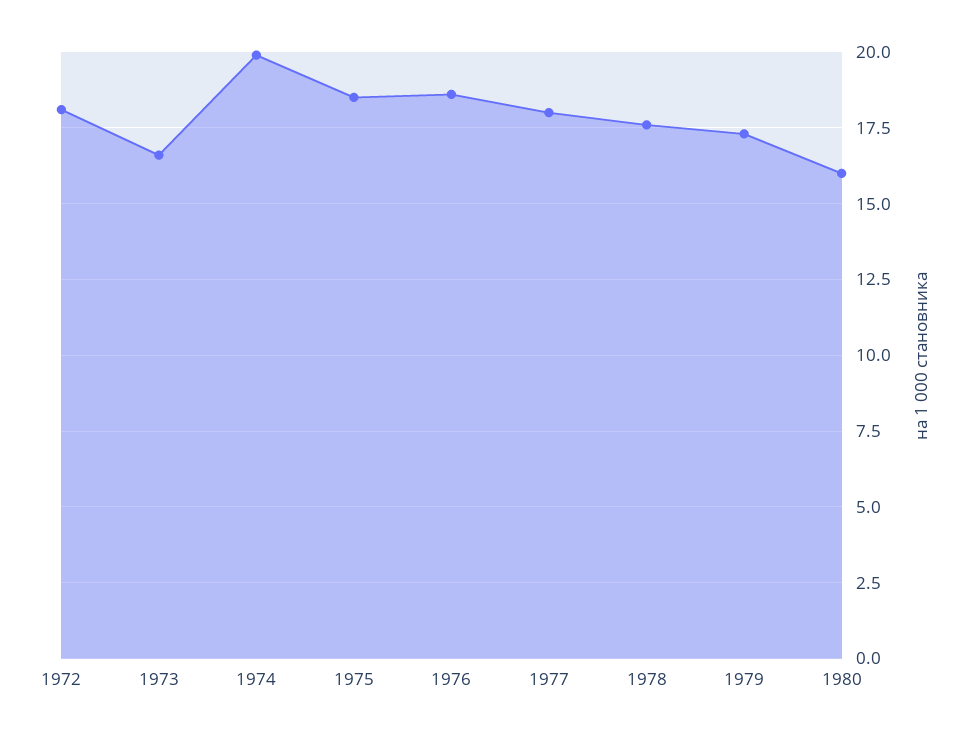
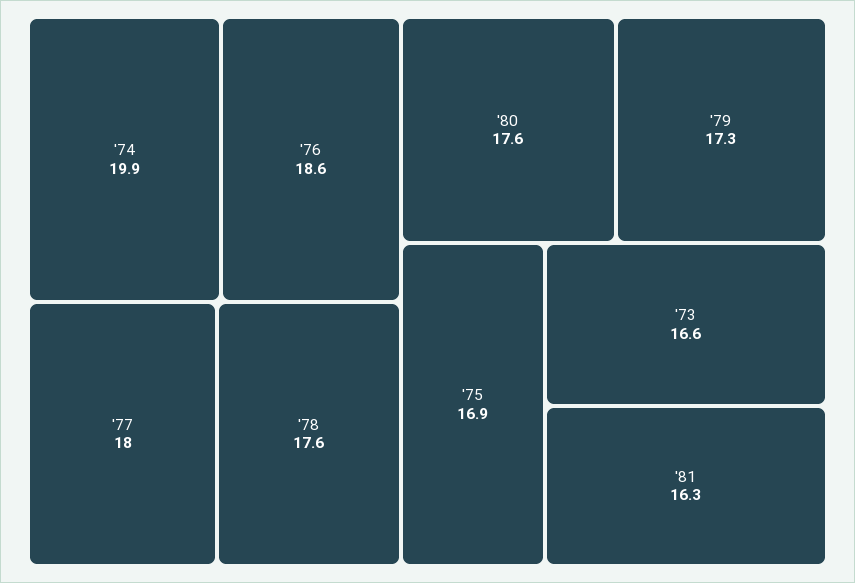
1972: 18 -> none
1975: 18.5 -> 16.9
1980: 16 -> 17.6
'81: none -> 16.3

